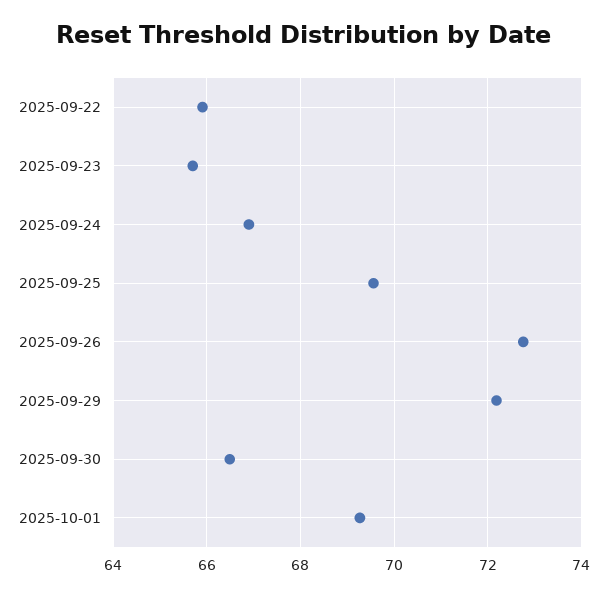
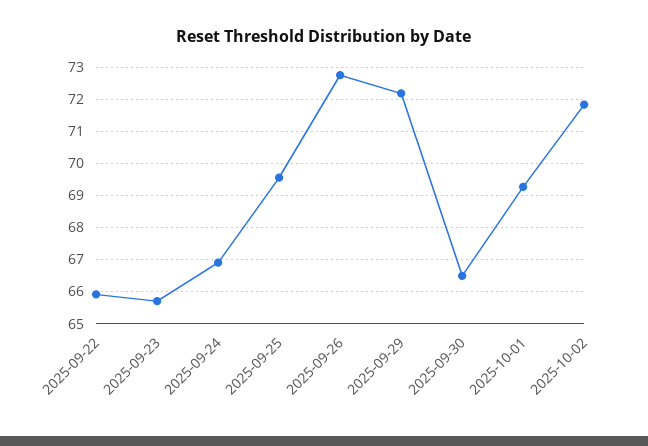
2025-10-02: none -> 71.8

